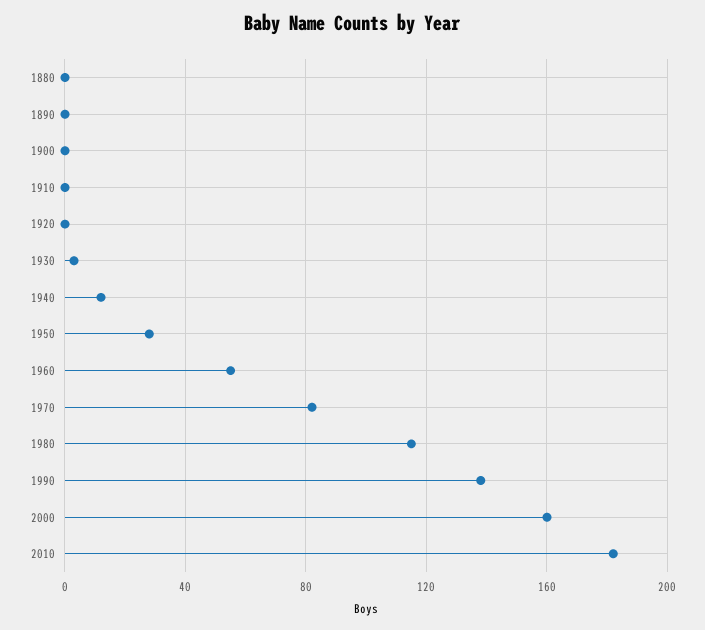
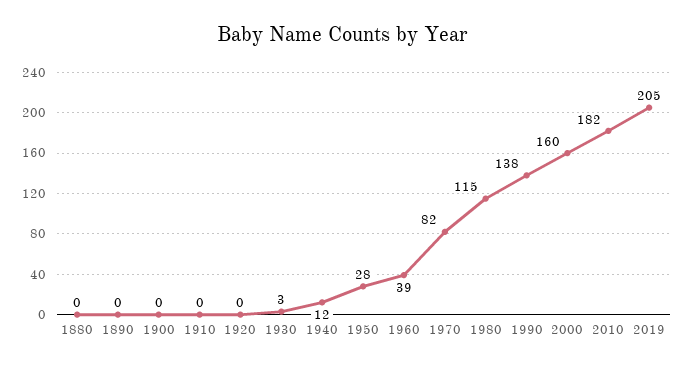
1960: 55 -> 39
2019: none -> 205

